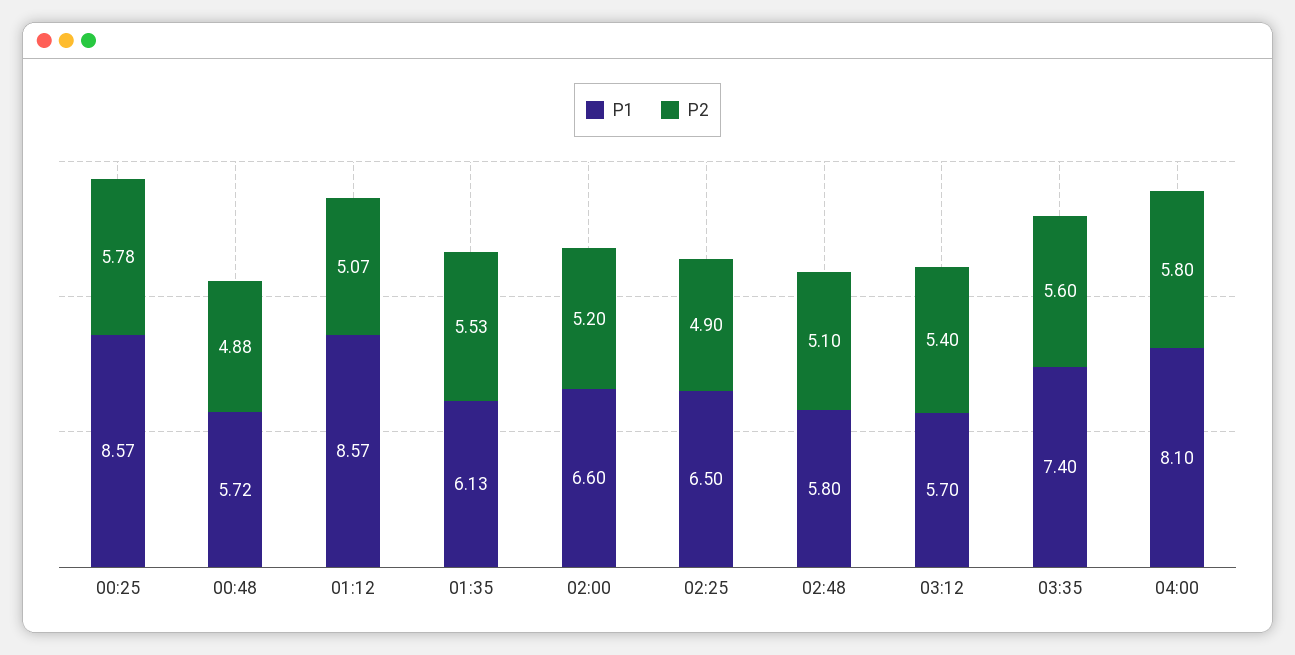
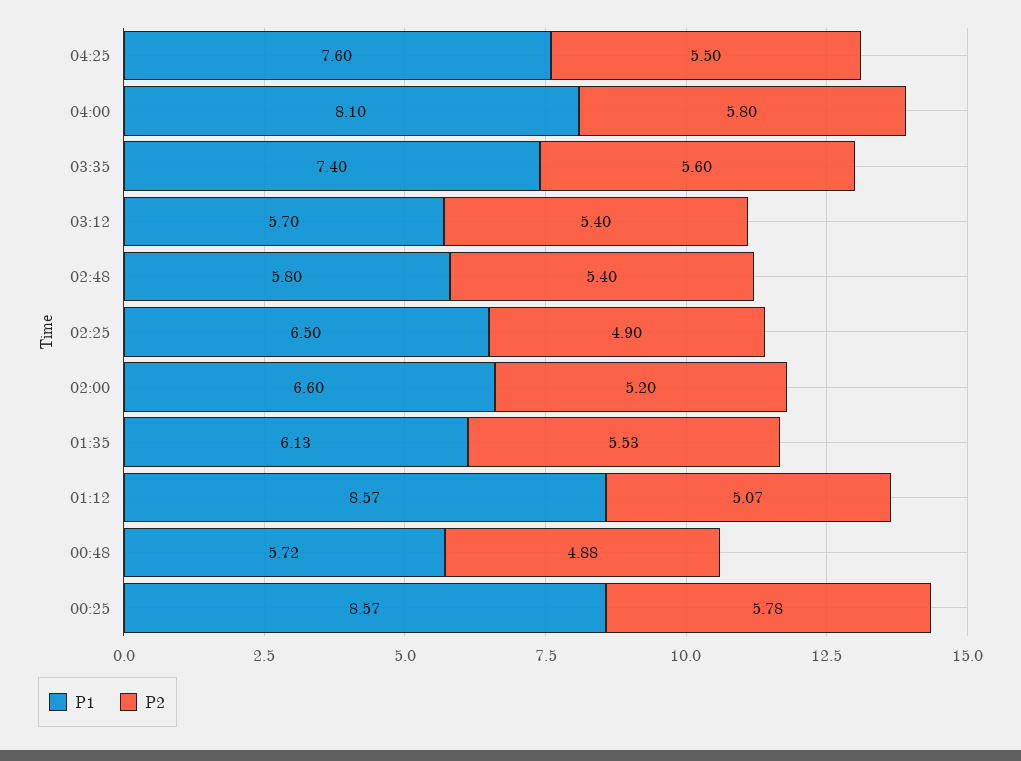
P2, 02:48: 5.1 -> 5.4
P1, 04:25: none -> 7.6
P2, 04:25: none -> 5.5

